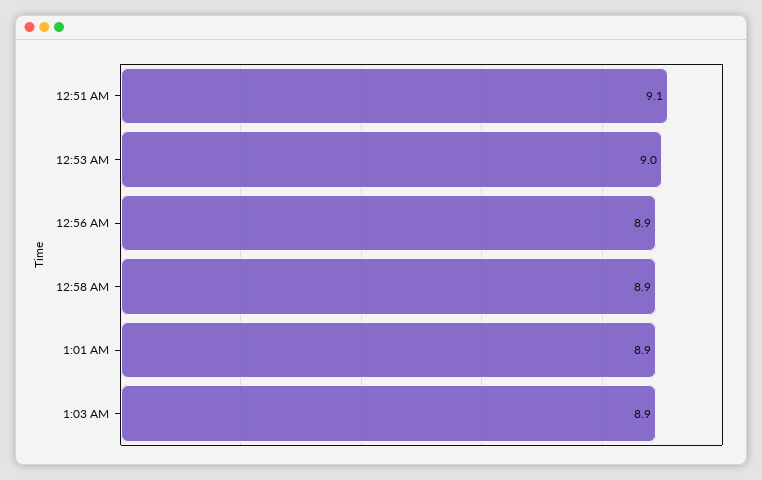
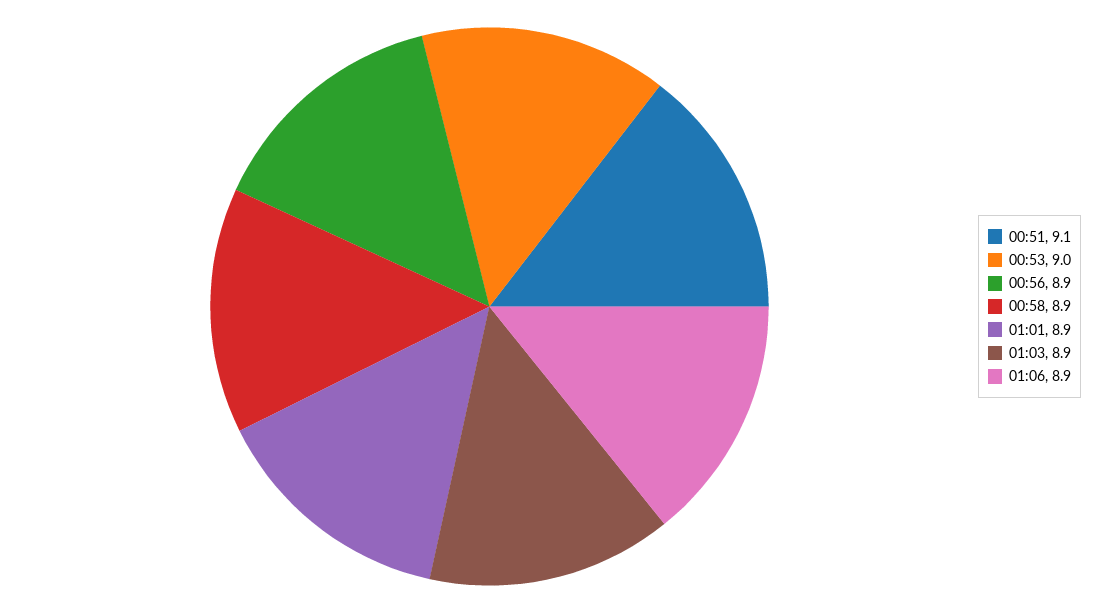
01:06: none -> 8.9

